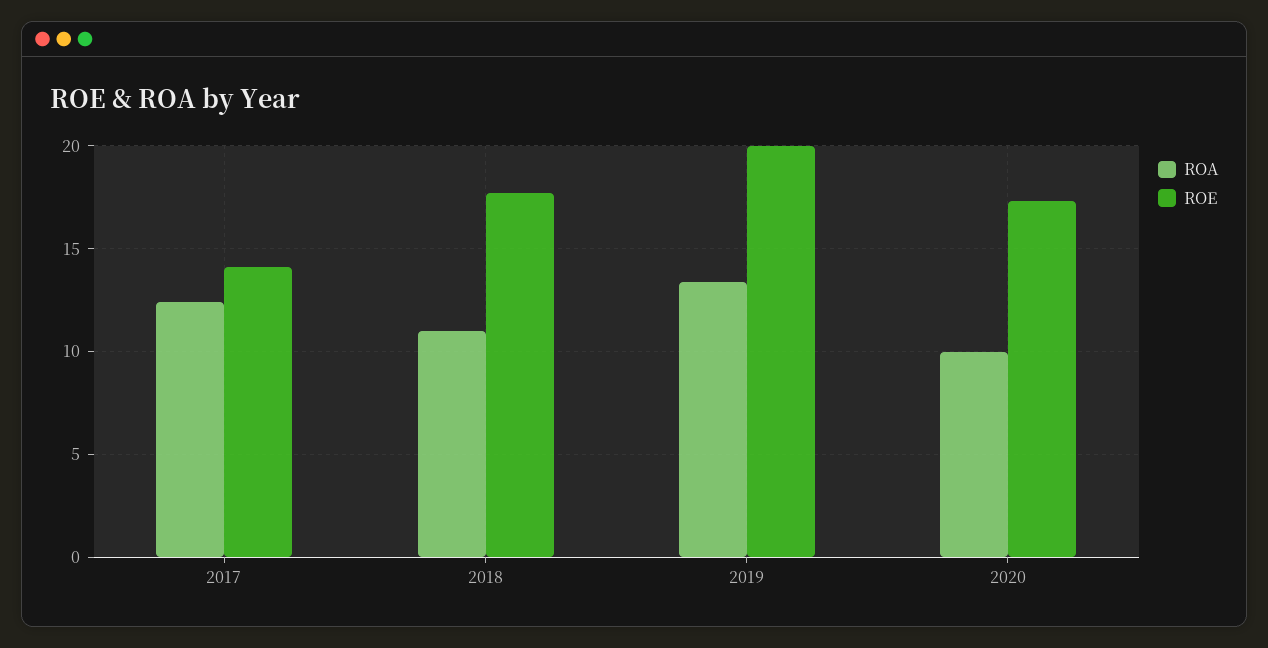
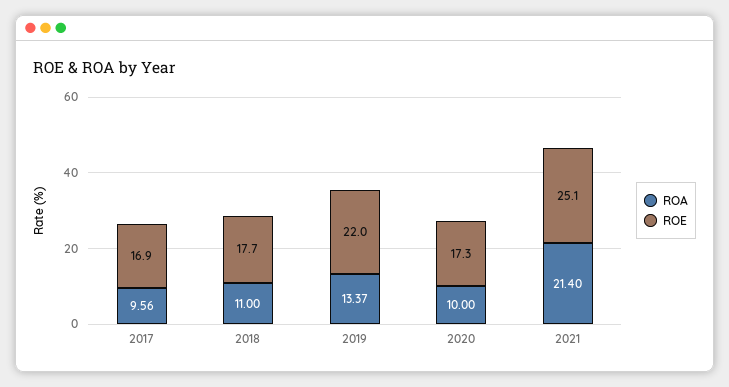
ROA, 2017: 12.5 -> 9.56
ROE, 2017: 14 -> 16.9
ROE, 2019: 20 -> 22
ROA, 2021: none -> 21.4
ROE, 2021: none -> 25.1

